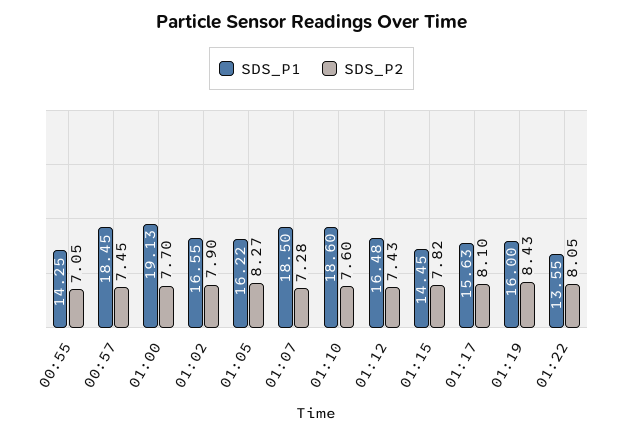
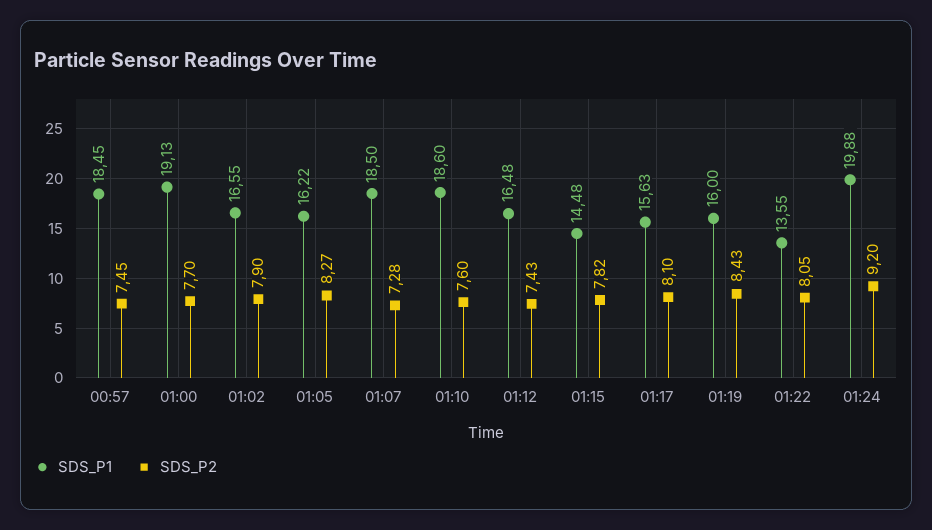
SDS_P1, 00:55: 14.25 -> none
SDS_P2, 00:55: 7.05 -> none
SDS_P1, 01:15: 14.45 -> 14.48
SDS_P1, 01:24: none -> 19.88
SDS_P2, 01:24: none -> 9.2

